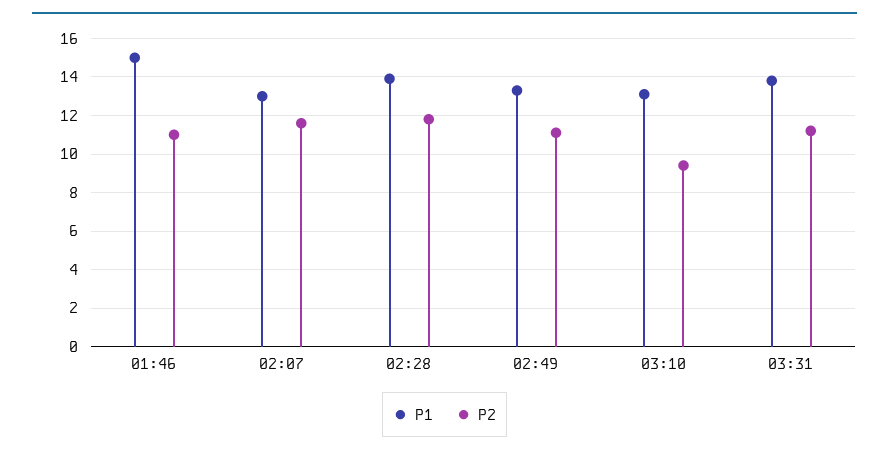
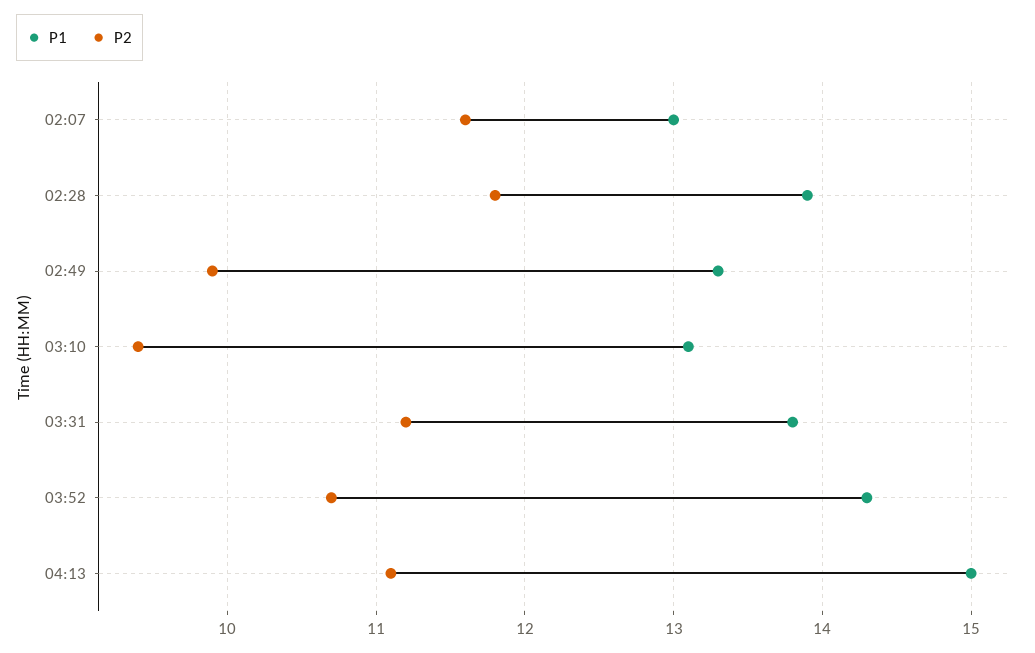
P1, 01:46: 15 -> none
P2, 01:46: 11 -> none
P2, 02:49: 11 -> 9.9
P1, 03:52: none -> 14.3
P2, 03:52: none -> 10.7
P1, 04:13: none -> 15
P2, 04:13: none -> 11.1

